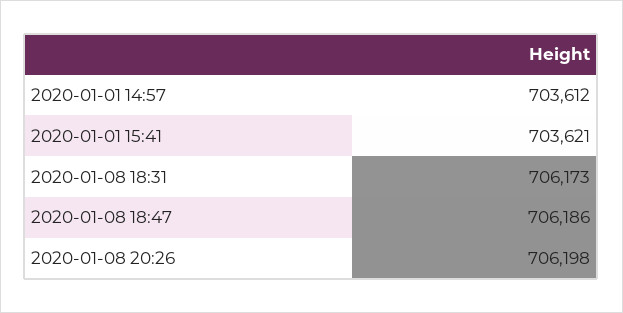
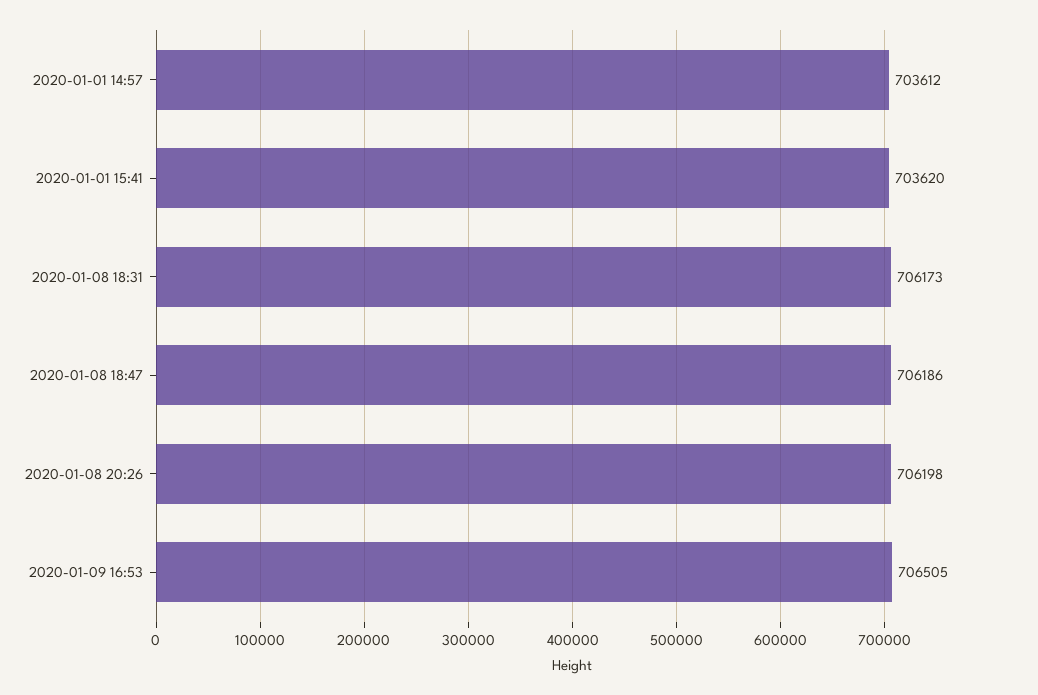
2020-01-01 15:41: 703621 -> 703620
2020-01-09 16:53: none -> 706505

